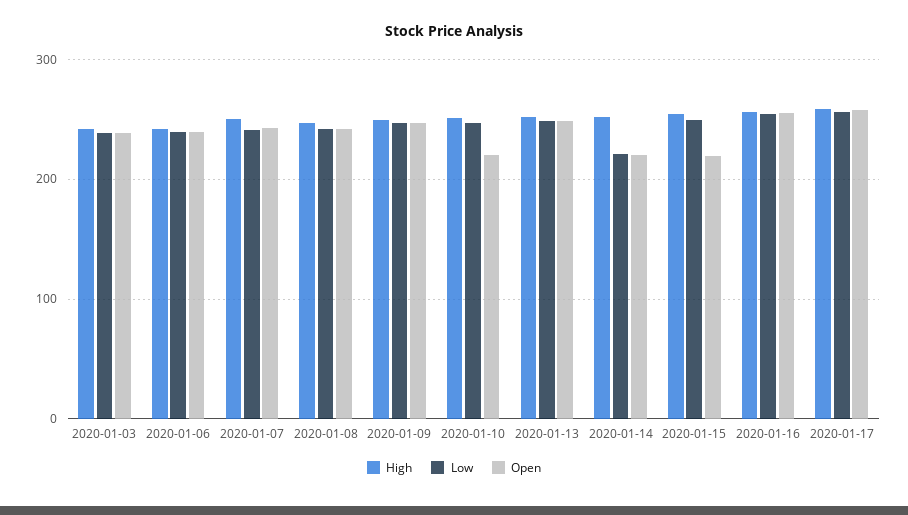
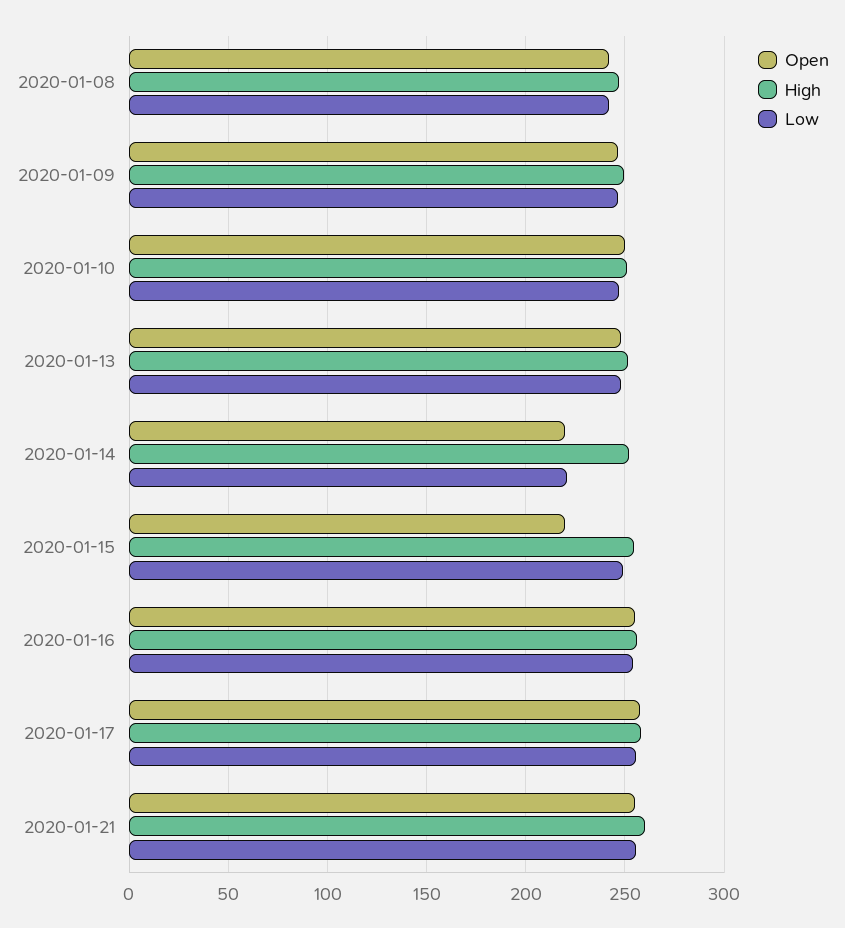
High, 2020-01-03: 240 -> none
Low, 2020-01-03: 240 -> none
Open, 2020-01-03: 240 -> none
High, 2020-01-06: 240 -> none
Low, 2020-01-06: 240 -> none
Open, 2020-01-06: 240 -> none
High, 2020-01-07: 250 -> none
Low, 2020-01-07: 240 -> none
Open, 2020-01-07: 240 -> none
Open, 2020-01-10: 220 -> 250
Open, 2020-01-21: none -> 255
High, 2020-01-21: none -> 260
Low, 2020-01-21: none -> 255

